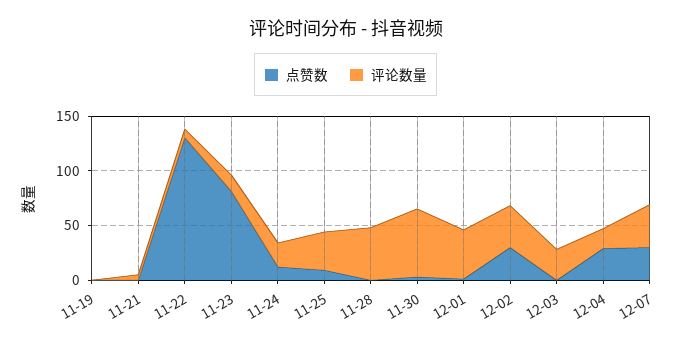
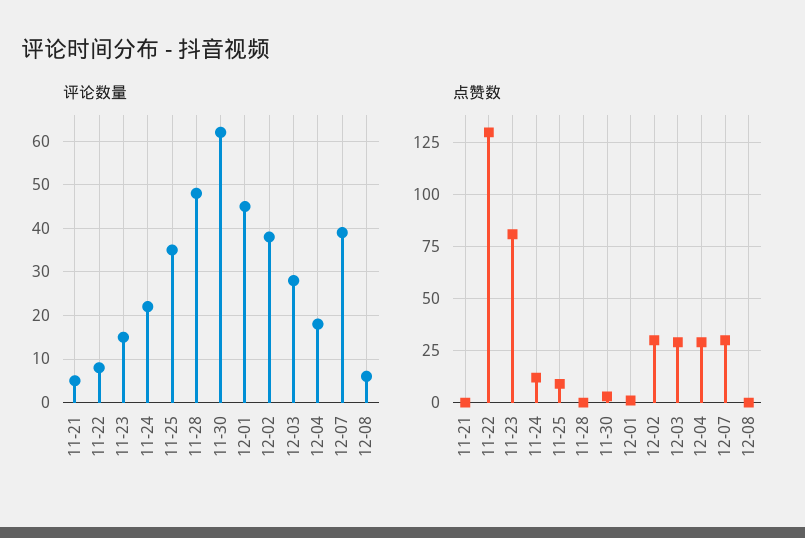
点赞数, 11-19: 0 -> none
评论数量, 11-19: 0 -> none
点赞数, 12-03: 0 -> 30
评论数量, 12-08: none -> 5
点赞数, 12-08: none -> 0

